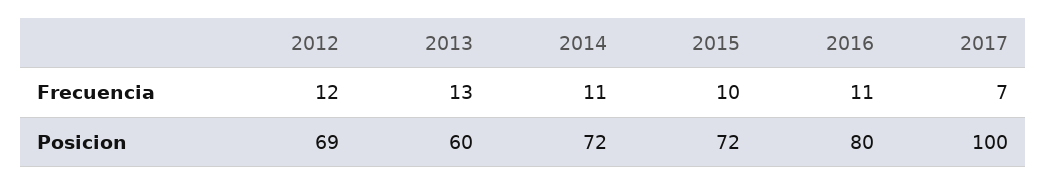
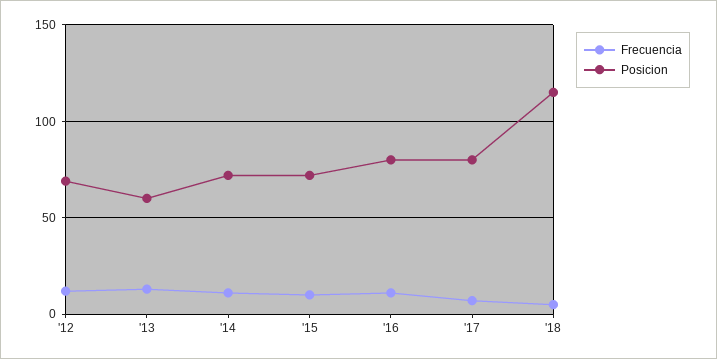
Posicion, 2017: 100 -> 80
Frecuencia, '18: none -> 5
Posicion, '18: none -> 115

